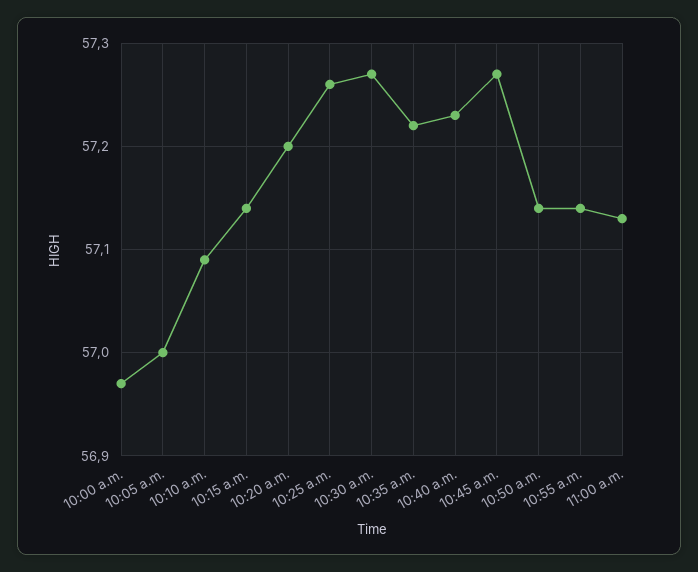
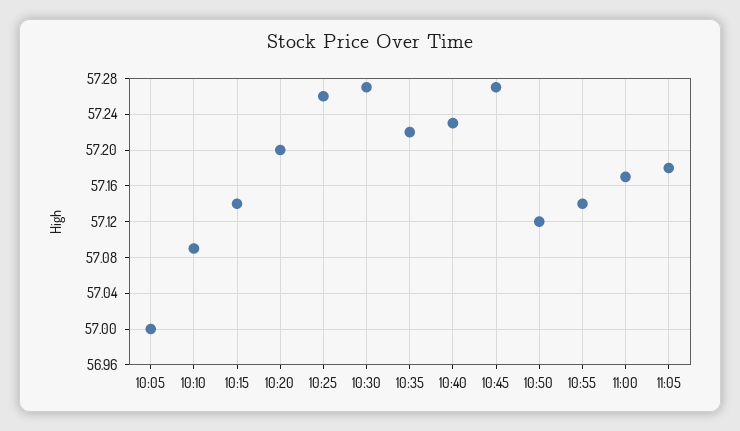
10:00 a.m.: 56.97 -> none
10:50 a.m.: 57.14 -> 57.12
11:00 a.m.: 57.13 -> 57.17
11:05: none -> 57.18

